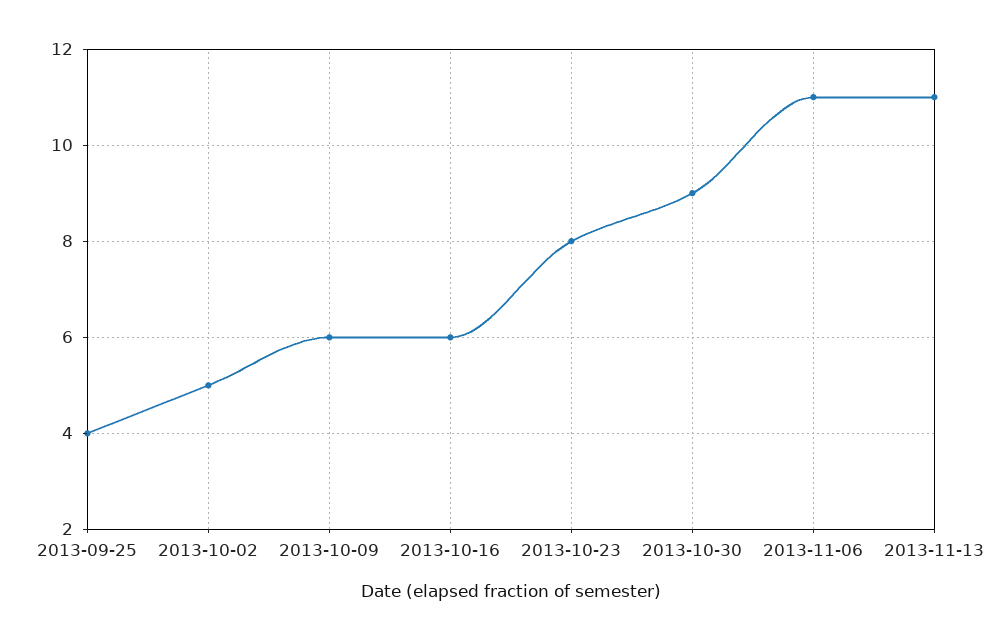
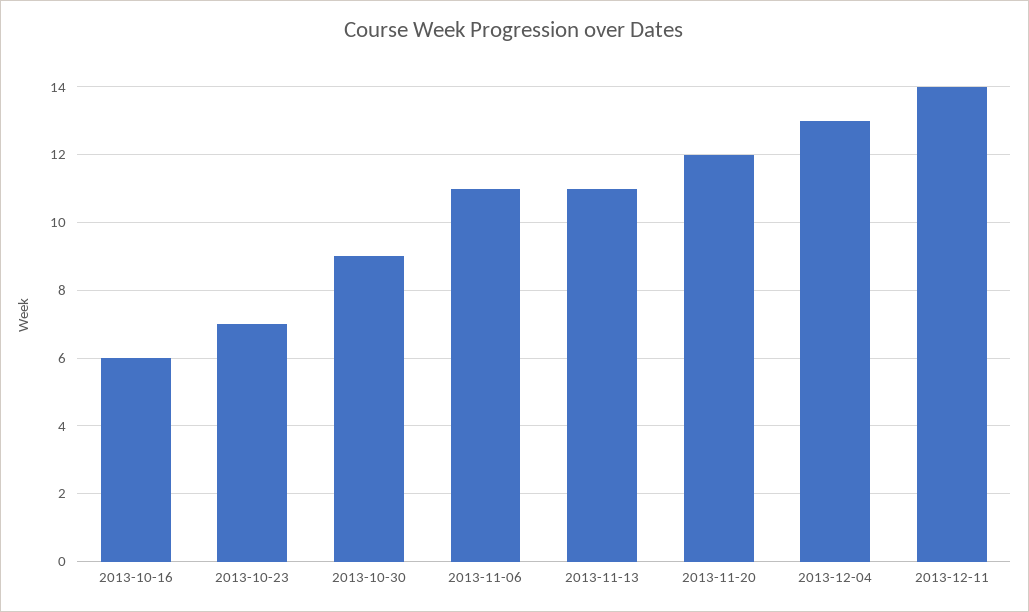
2013-09-25: 4 -> none
2013-10-02: 5 -> none
2013-10-09: 6 -> none
2013-10-23: 8 -> 7
2013-11-20: none -> 12
2013-12-04: none -> 13
2013-12-11: none -> 14

